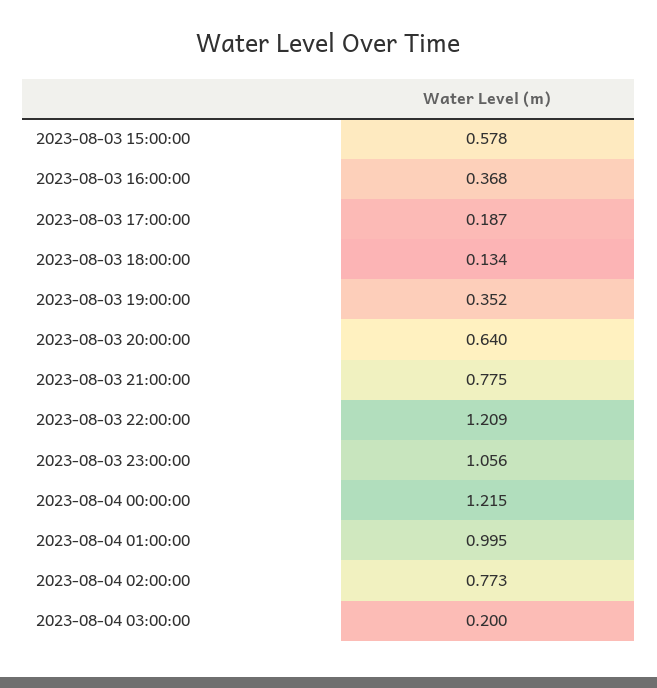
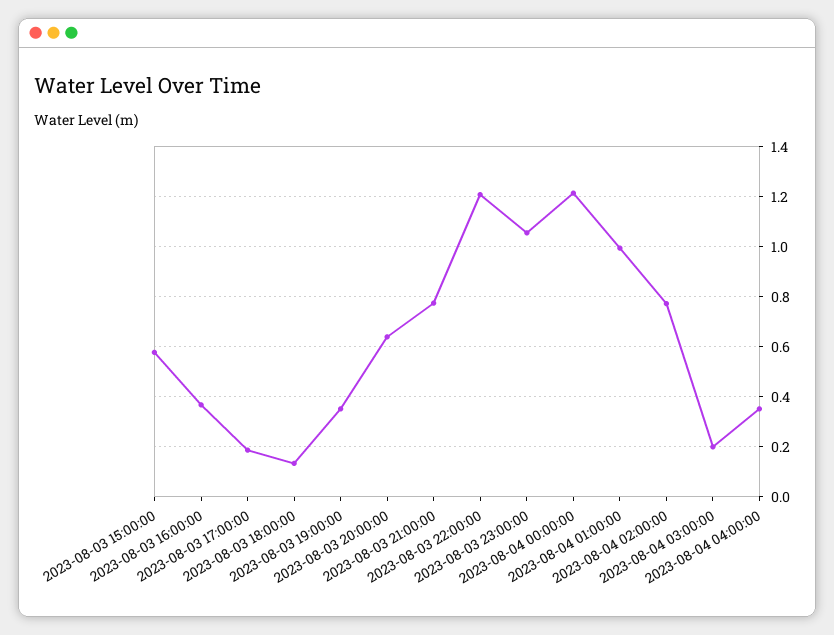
2023-08-04 04:00:00: none -> 0.35

